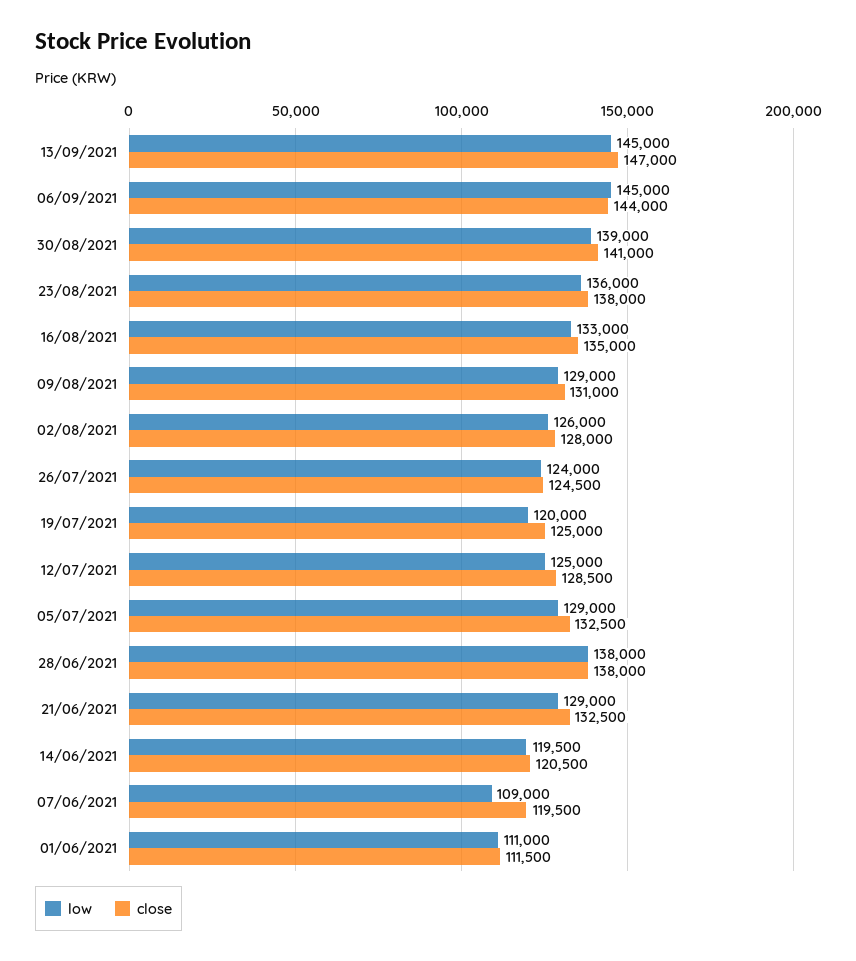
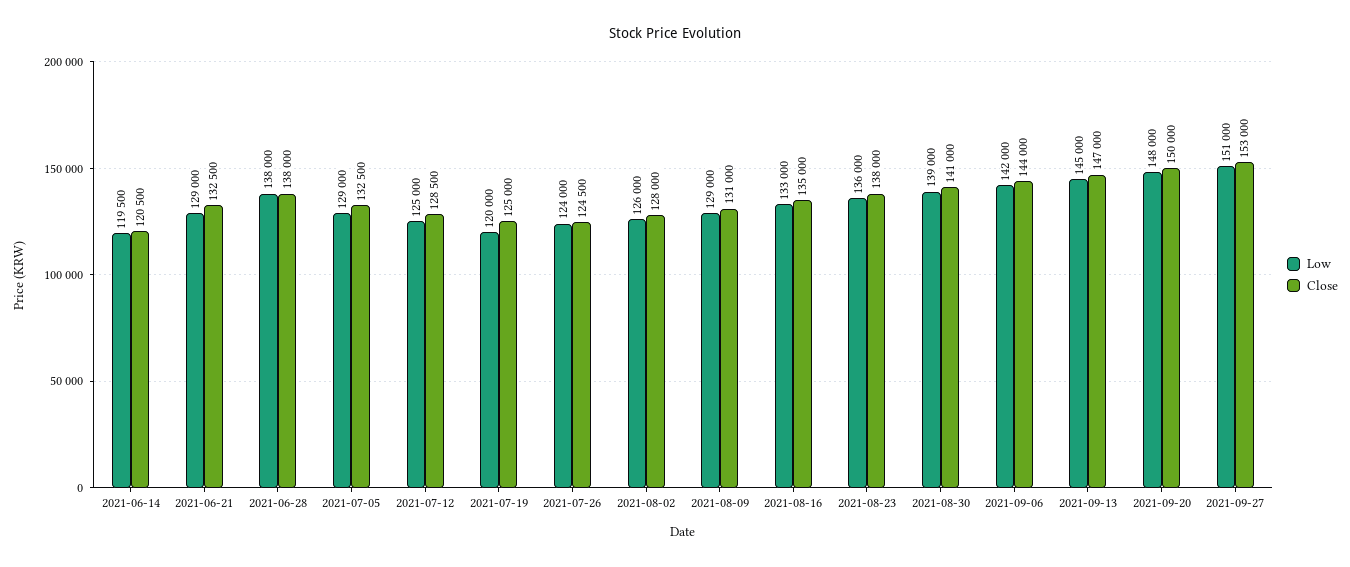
low, 06/09/2021: 145000 -> 142000
low, 07/06/2021: 109000 -> none
close, 07/06/2021: 119500 -> none
low, 01/06/2021: 111000 -> none
close, 01/06/2021: 111500 -> none
low, 2021-09-20: none -> 148000
close, 2021-09-20: none -> 150000
low, 2021-09-27: none -> 151000
close, 2021-09-27: none -> 153000

